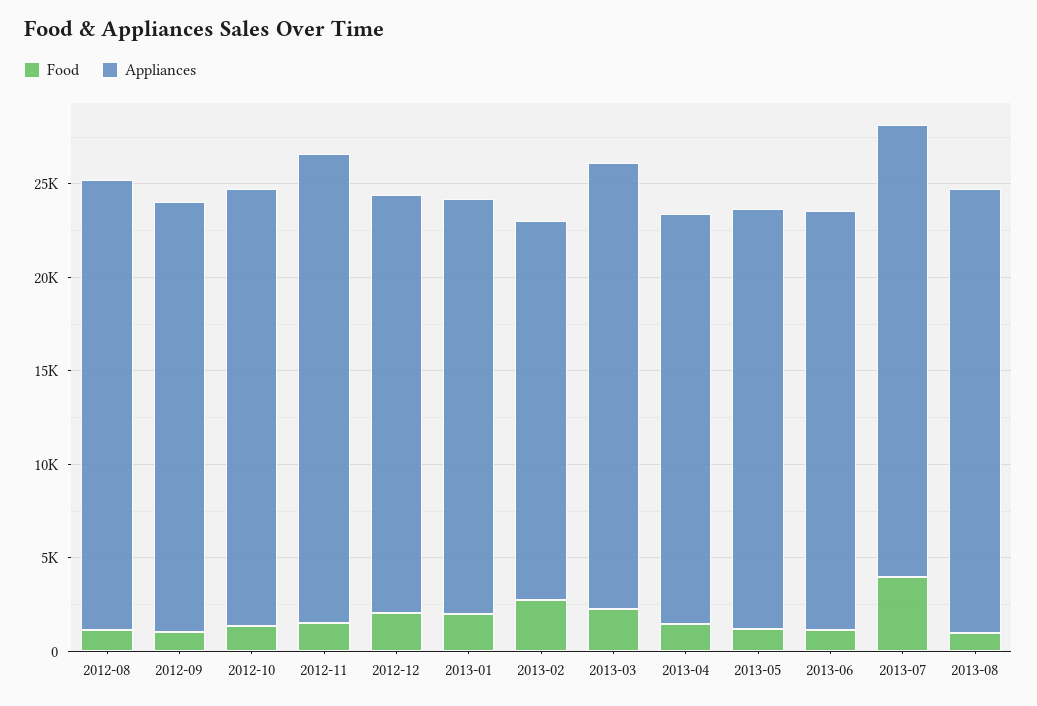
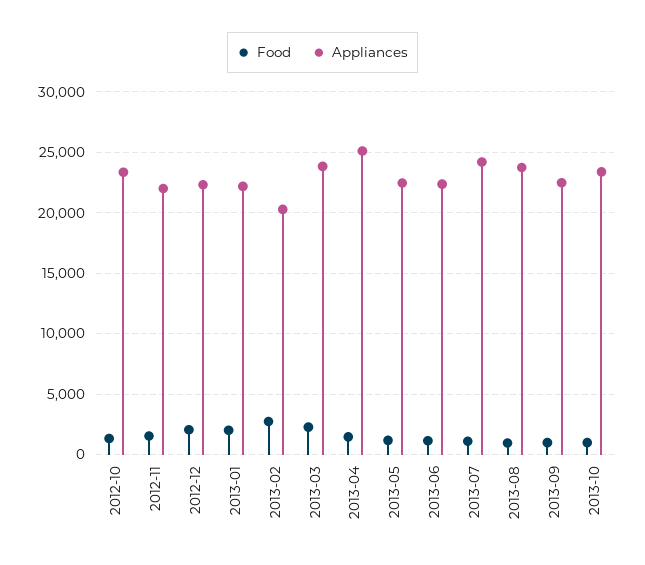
Food, 2012-08: 1000 -> none
Appliances, 2012-08: 24000 -> none
Food, 2012-09: 1000 -> none
Appliances, 2012-09: 23000 -> none
Appliances, 2012-11: 25000 -> 22000
Appliances, 2013-04: 22000 -> 25000
Food, 2013-07: 4000 -> 1000
Food, 2013-09: none -> 1000
Appliances, 2013-09: none -> 22500
Food, 2013-10: none -> 1000
Appliances, 2013-10: none -> 23500

